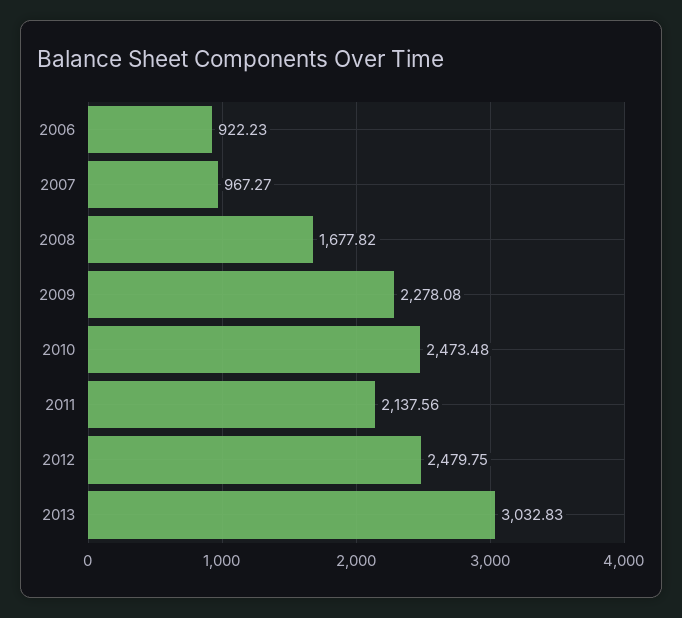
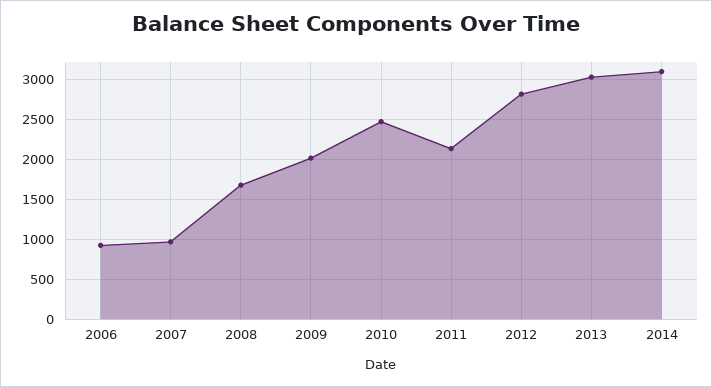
2009: 2278.08 -> 2000
2012: 2479.75 -> 2800
2014: none -> 3100

